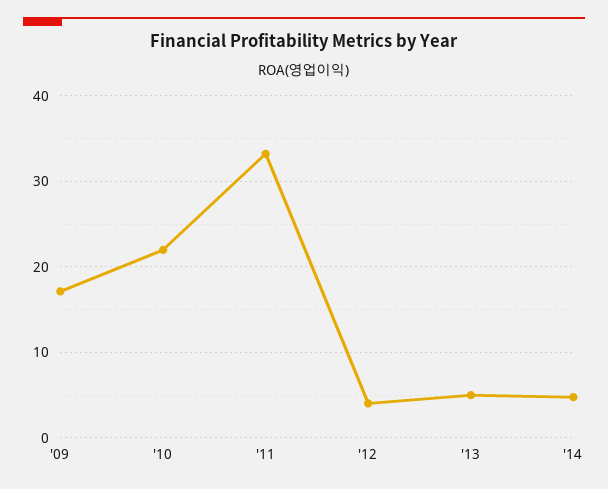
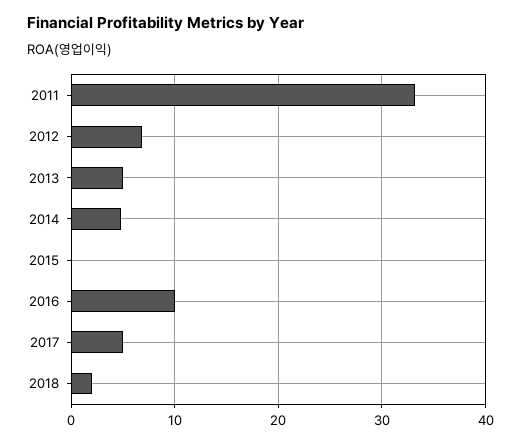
'09: 17 -> none
'10: 22 -> none
'12: 4 -> 7
2015: none -> 0
2016: none -> 10
2017: none -> 5
2018: none -> 2

